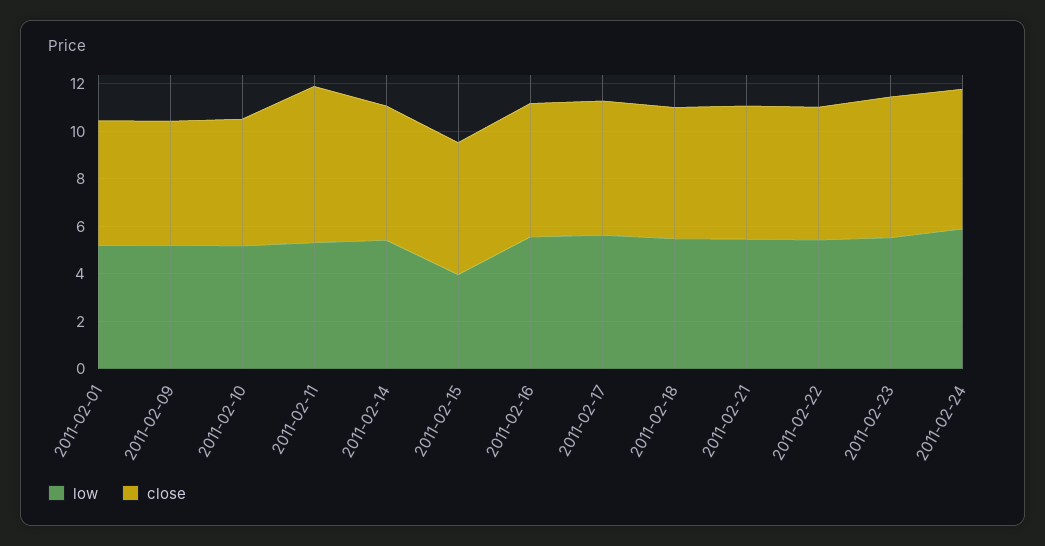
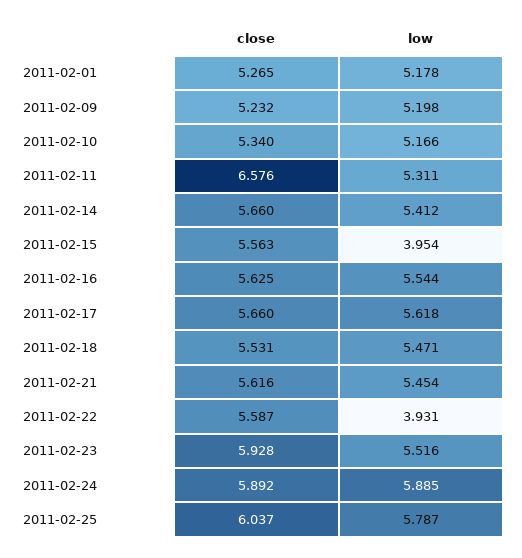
low, 2011-02-22: 5.5 -> 3.931
close, 2011-02-25: none -> 6.037
low, 2011-02-25: none -> 5.787

